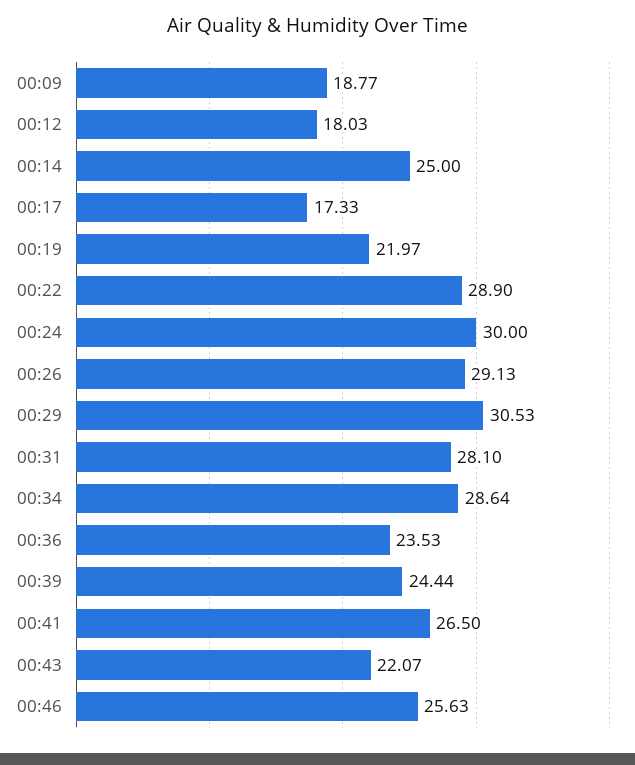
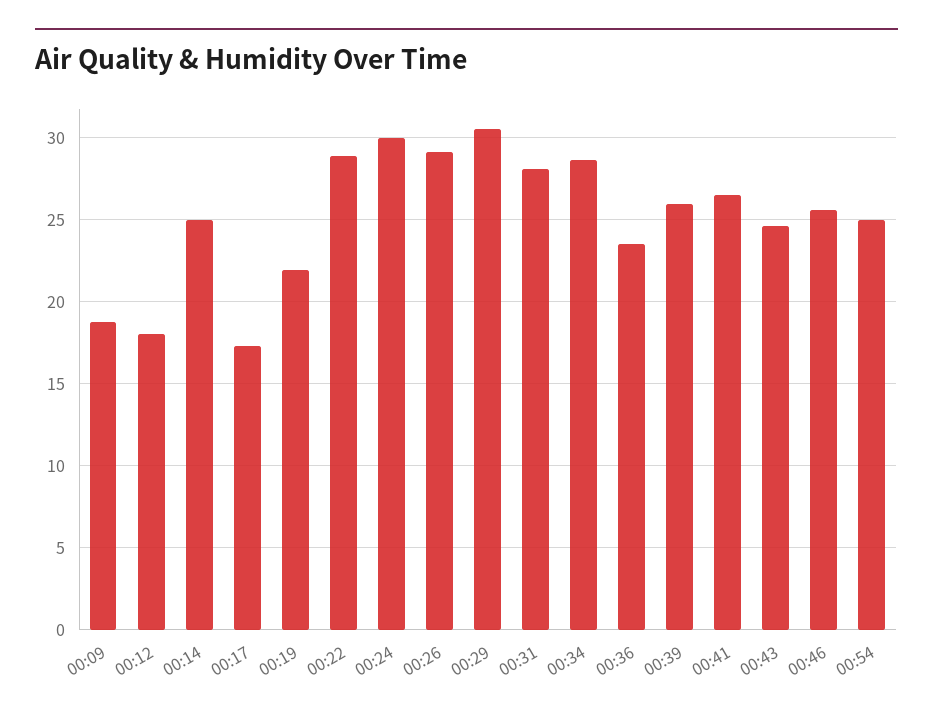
00:39: 24.44 -> 26
00:43: 22.07 -> 24.5
00:54: none -> 25

